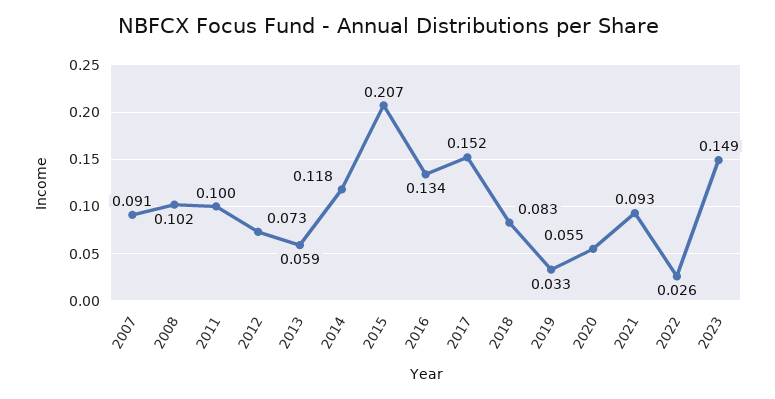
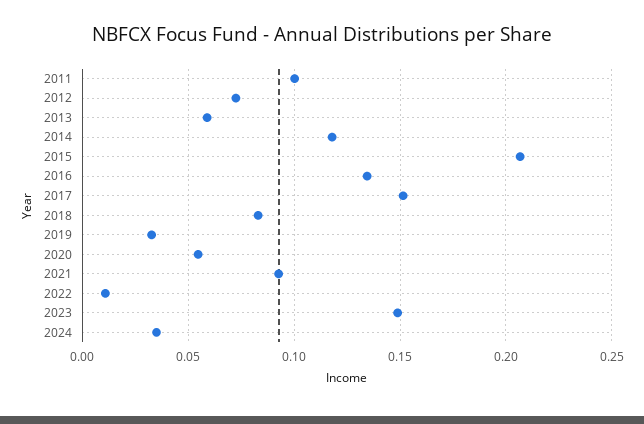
2007: 0.091 -> none
2008: 0.102 -> none
2022: 0.026 -> 0.01
2024: none -> 0.035

